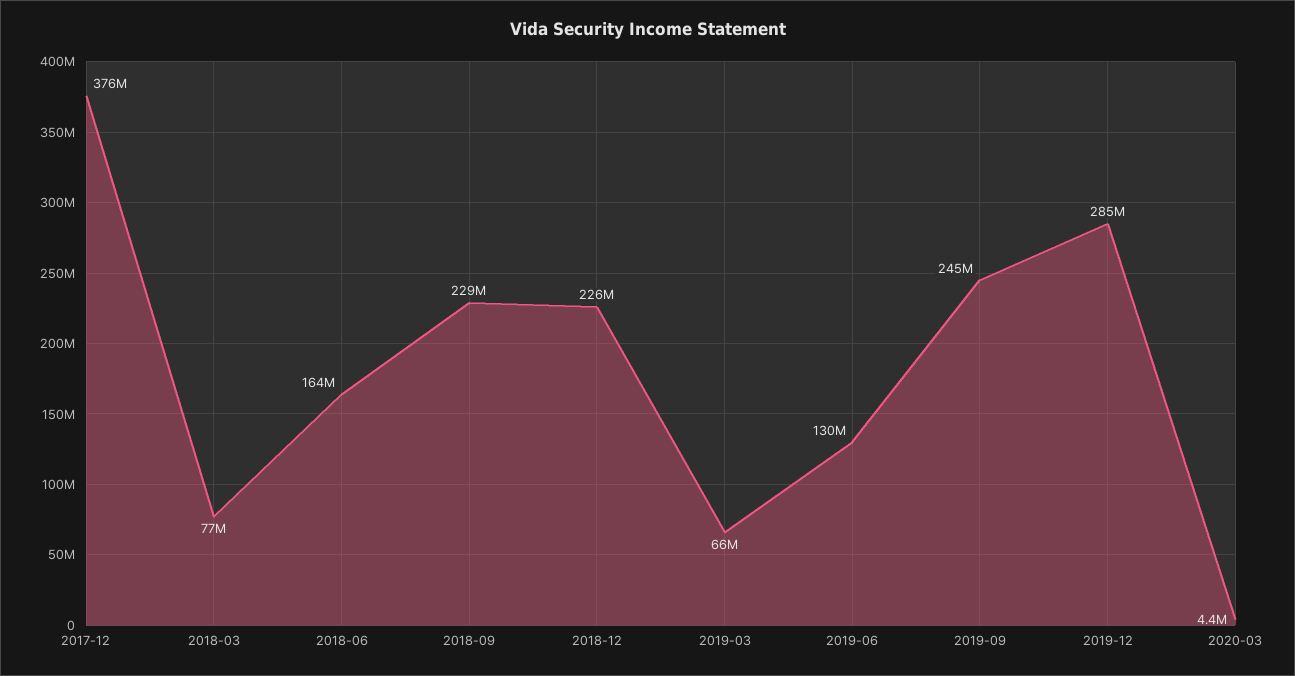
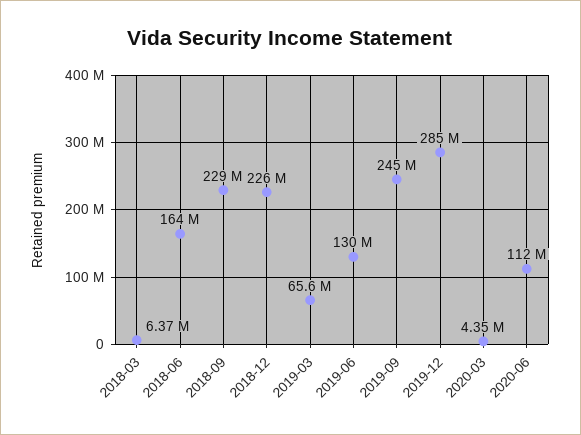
2017-12: 376000000 -> none
2018-03: 77000000 -> 6370000
2020-06: none -> 112000000

